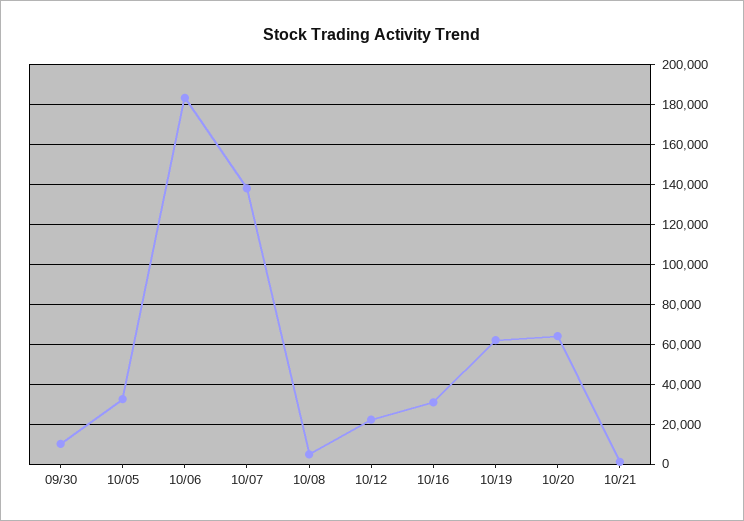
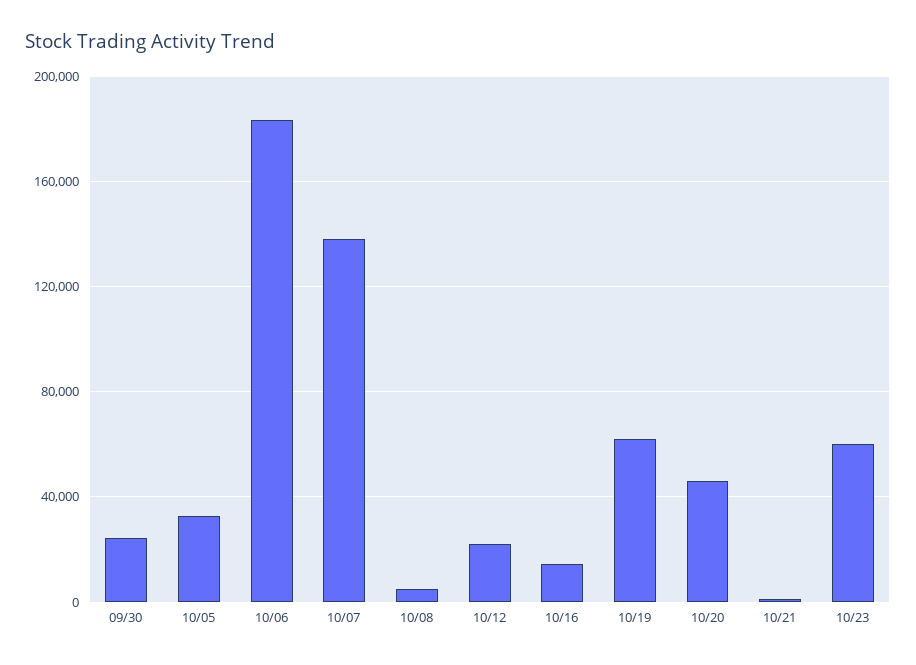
09/30: 10000 -> 25000
10/16: 30000 -> 15000
10/20: 65000 -> 45000
10/23: none -> 60000

